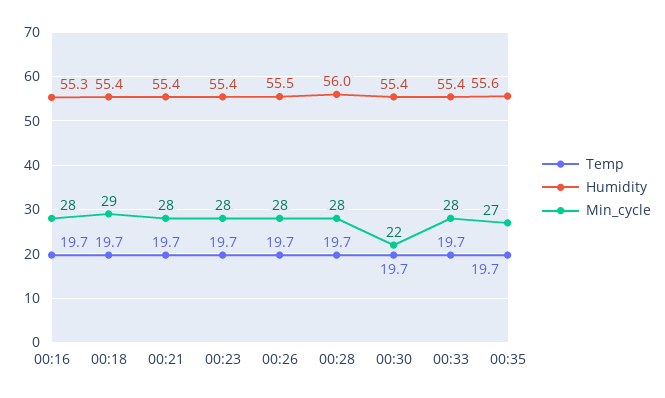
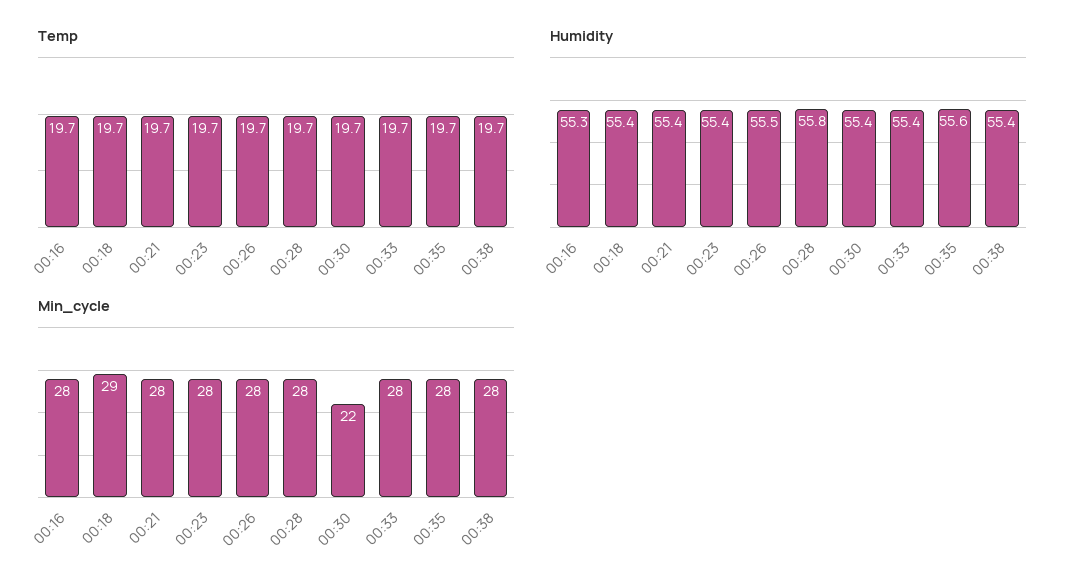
Humidity, 00:28: 56 -> 55.8
Min_cycle, 00:35: 27 -> 28
Temp, 00:38: none -> 19.7
Humidity, 00:38: none -> 55.4
Min_cycle, 00:38: none -> 28

